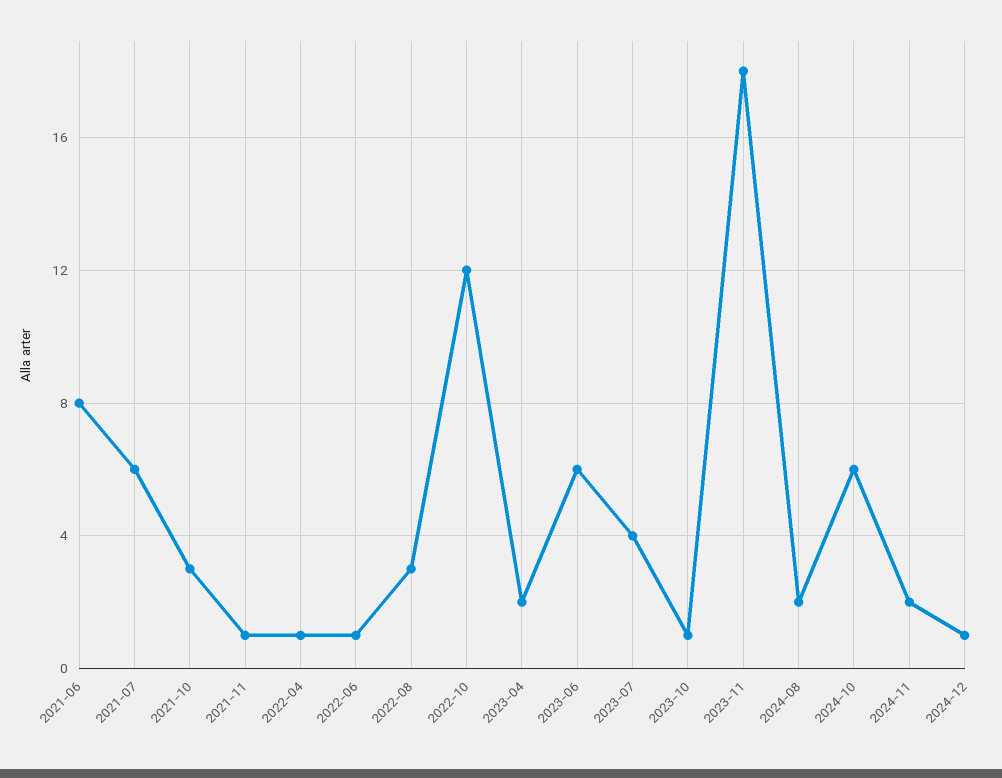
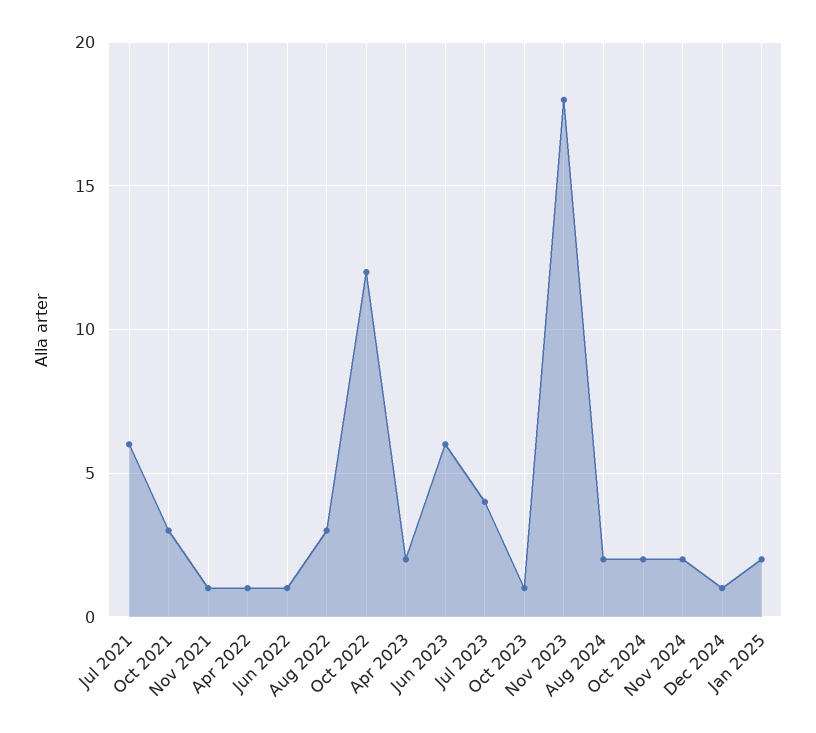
2021-06: 8 -> none
2024-10: 6 -> 2
Jan 2025: none -> 2

